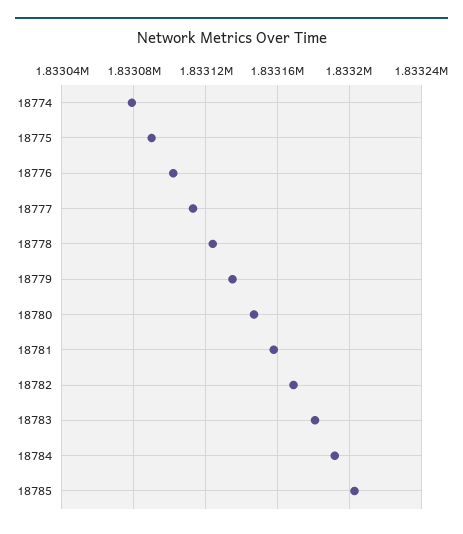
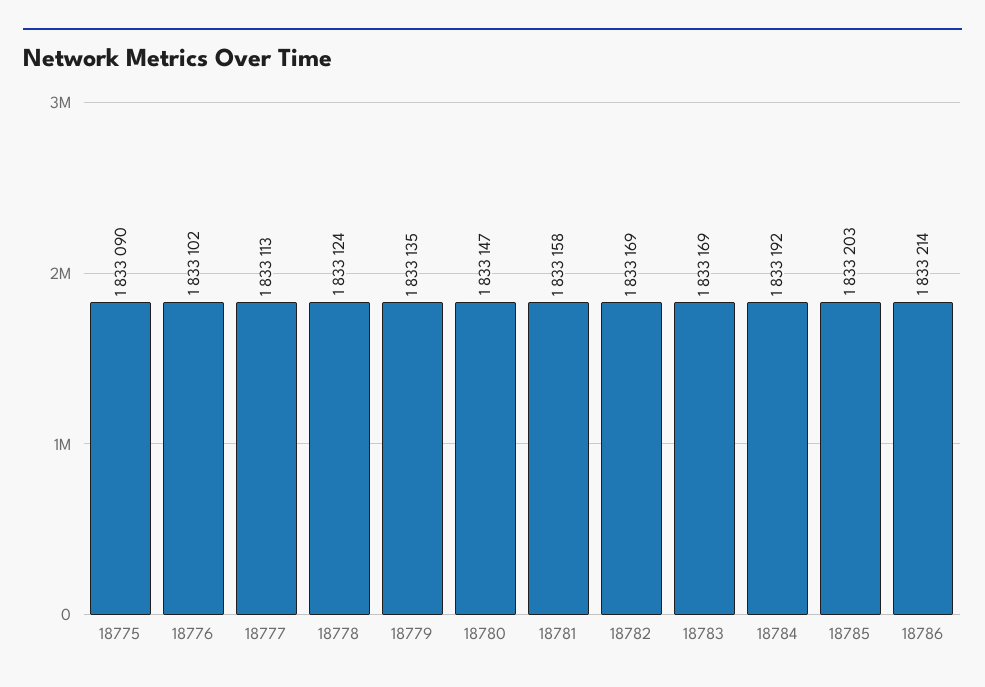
18774: 1833080 -> none
18783: 1833180 -> 1833169
18786: none -> 1833214

